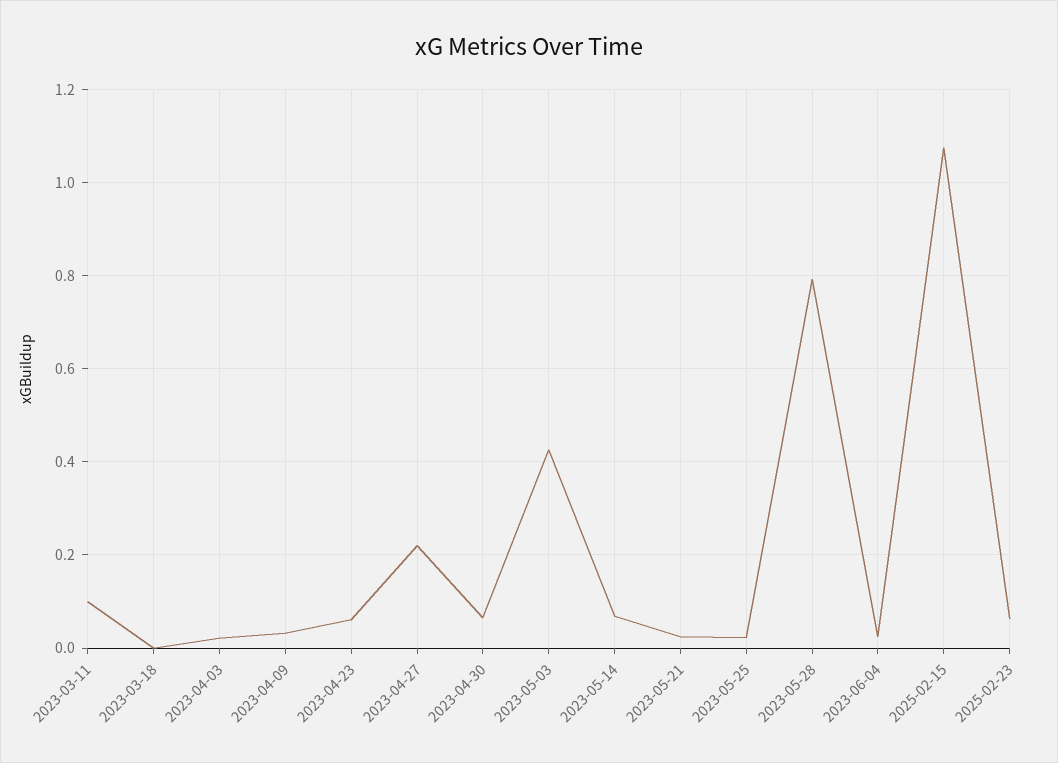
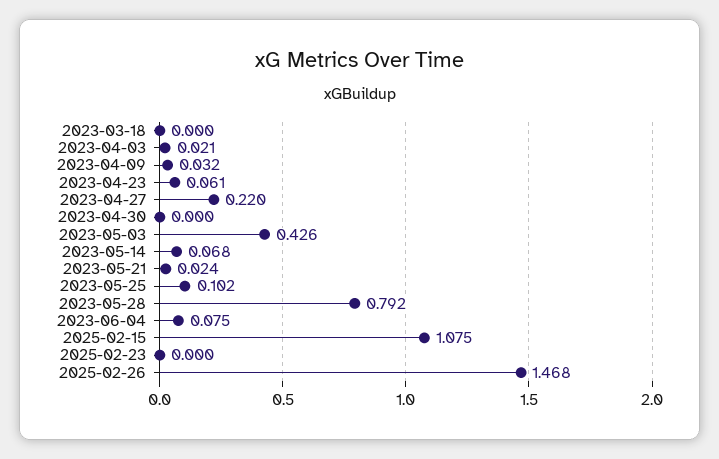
2023-03-11: 0.1 -> none
2023-04-30: 0.06 -> 0
2023-05-25: 0.02 -> 0.102
2023-06-04: 0.02 -> 0.075
2025-02-23: 0.06 -> 0
2025-02-26: none -> 1.468

